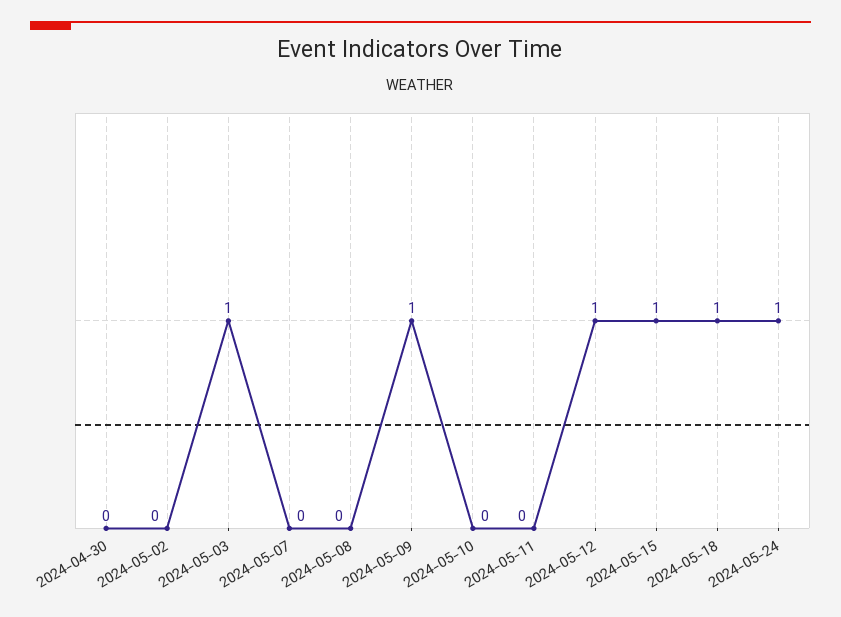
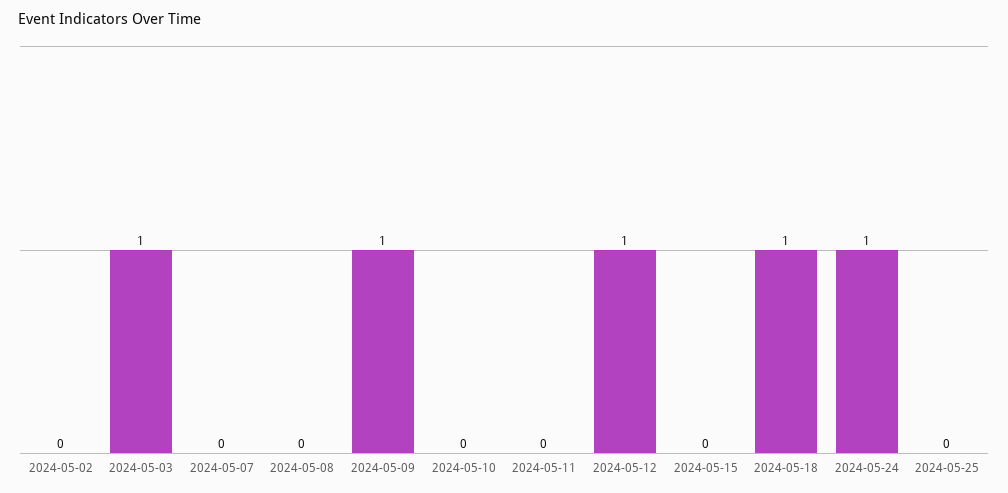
2024-04-30: 0 -> none
2024-05-15: 1 -> 0
2024-05-25: none -> 0

